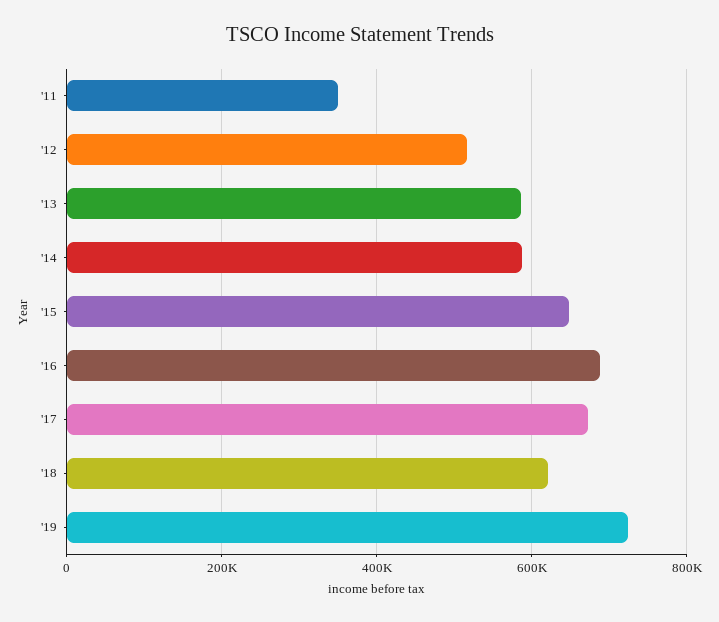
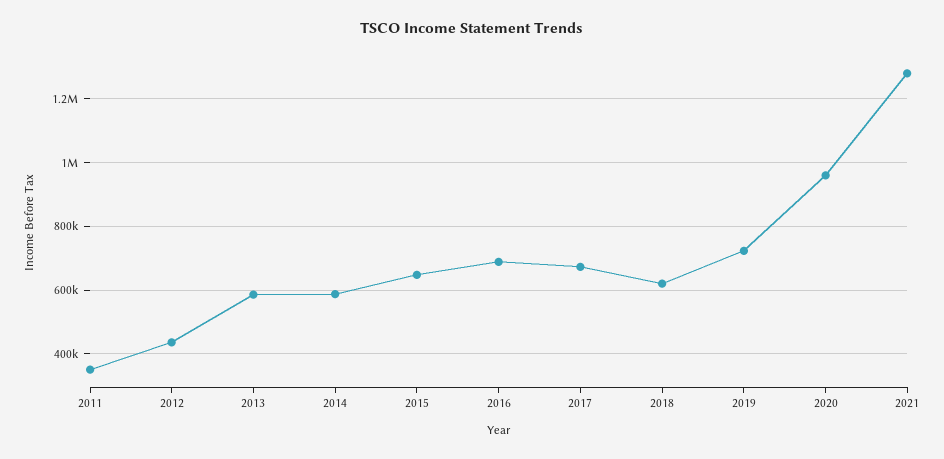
'12: 520000 -> 440000
2020: none -> 960000
2021: none -> 1280000

